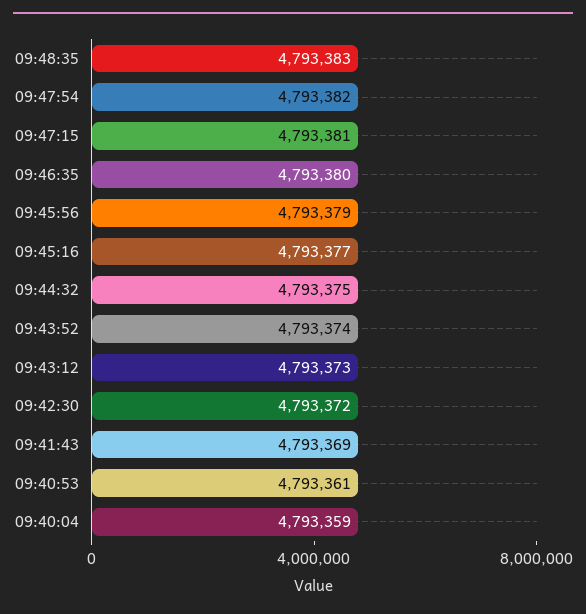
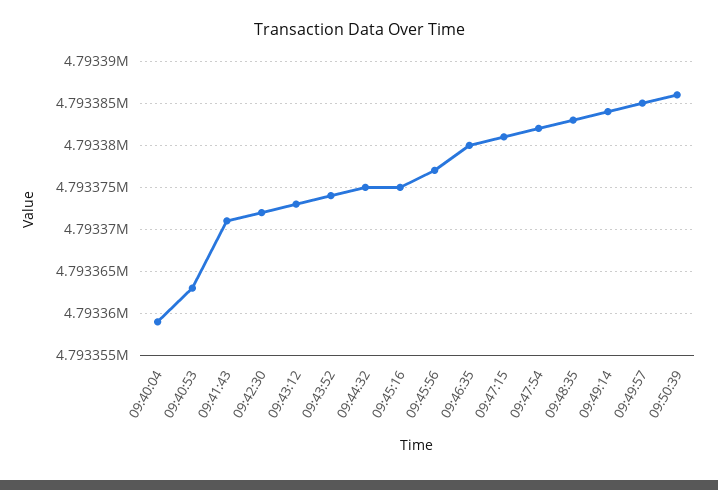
09:45:56: 4793379 -> 4793377
09:45:16: 4793377 -> 4793375
09:41:43: 4793369 -> 4793371
09:40:53: 4793361 -> 4793363
09:49:14: none -> 4793384
09:49:57: none -> 4793385
09:50:39: none -> 4793386

